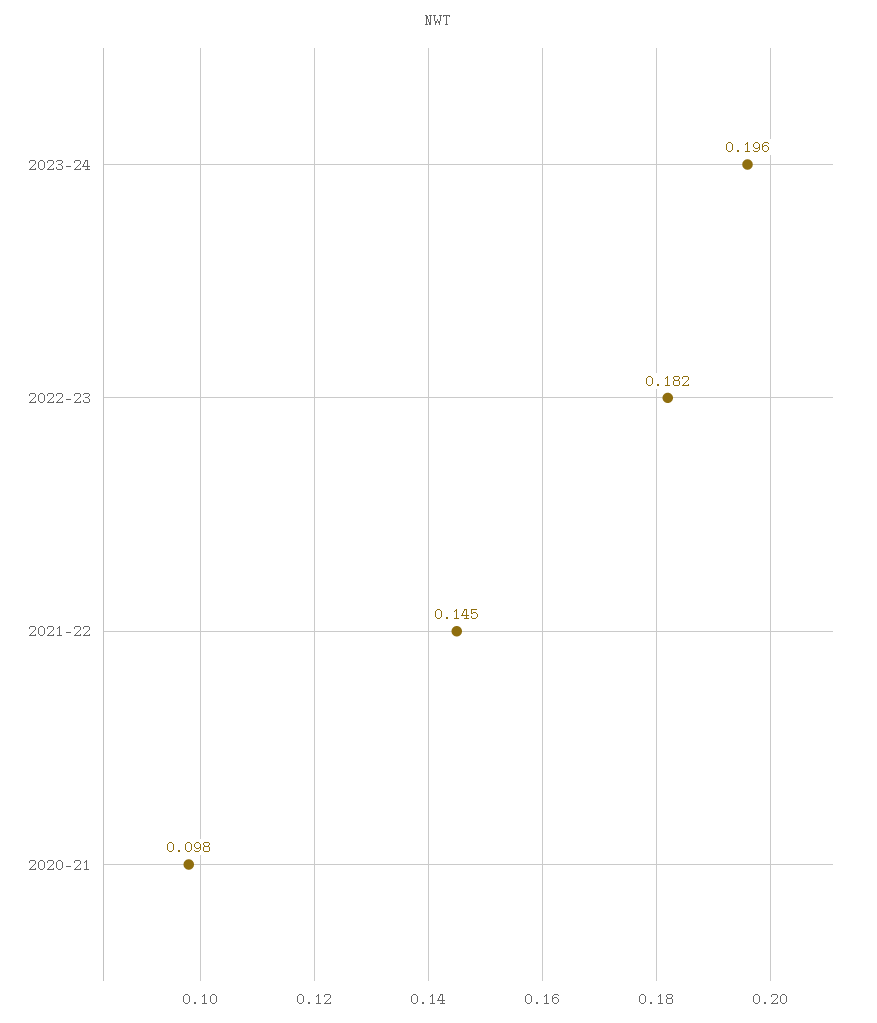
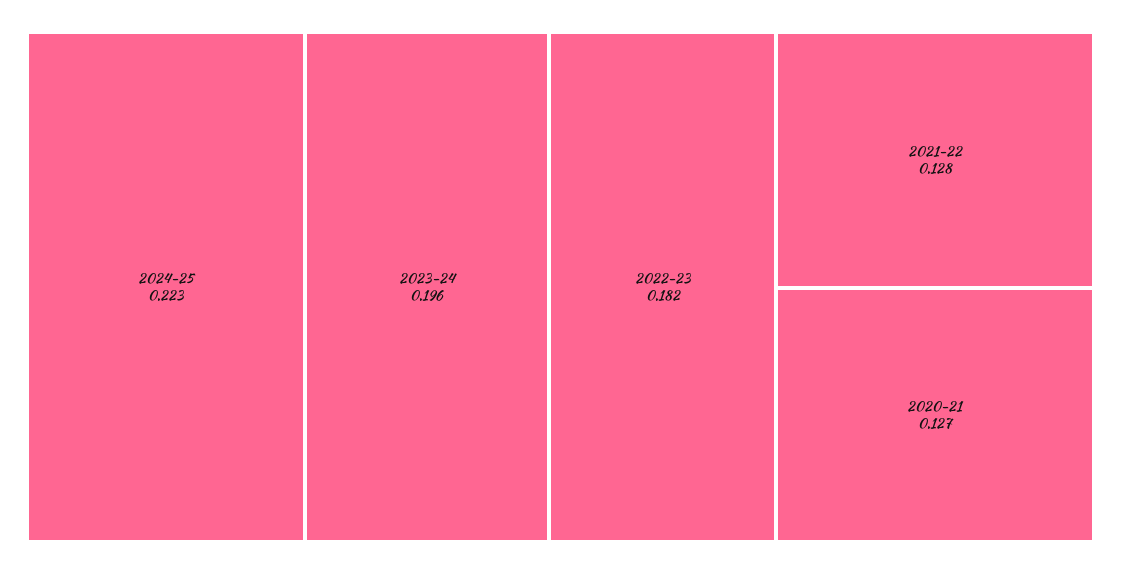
2021-22: 0.145 -> 0.128
2020-21: 0.098 -> 0.127
2024-25: none -> 0.223

